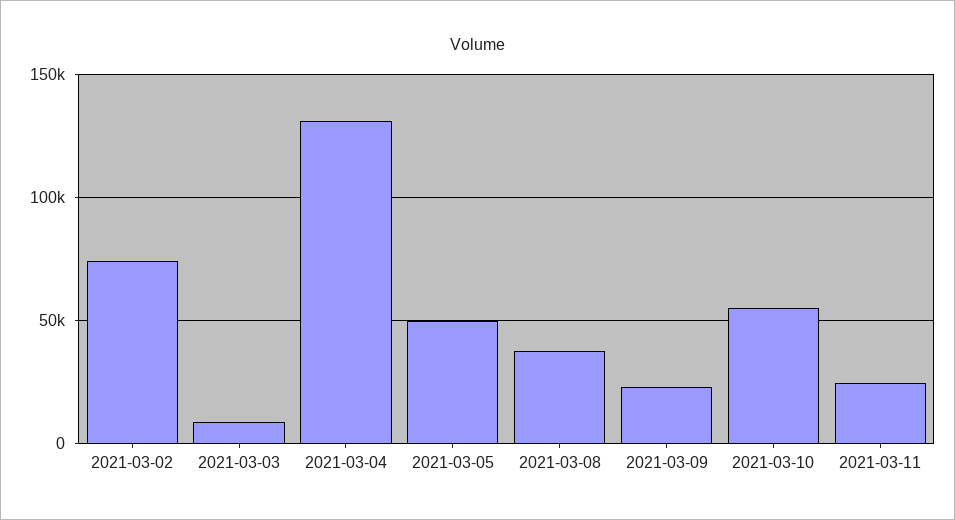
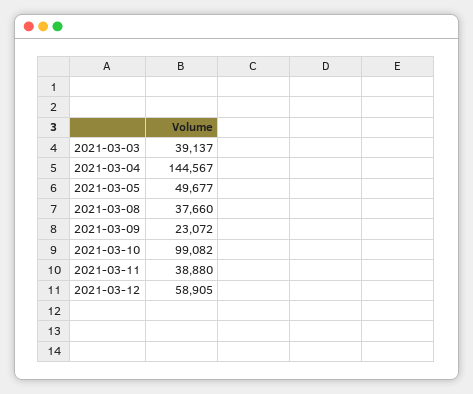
2021-03-02: 75000 -> none
2021-03-03: 10000 -> 39137
2021-03-04: 130000 -> 144567
2021-03-10: 55000 -> 99082
2021-03-11: 25000 -> 38880
2021-03-12: none -> 58905

